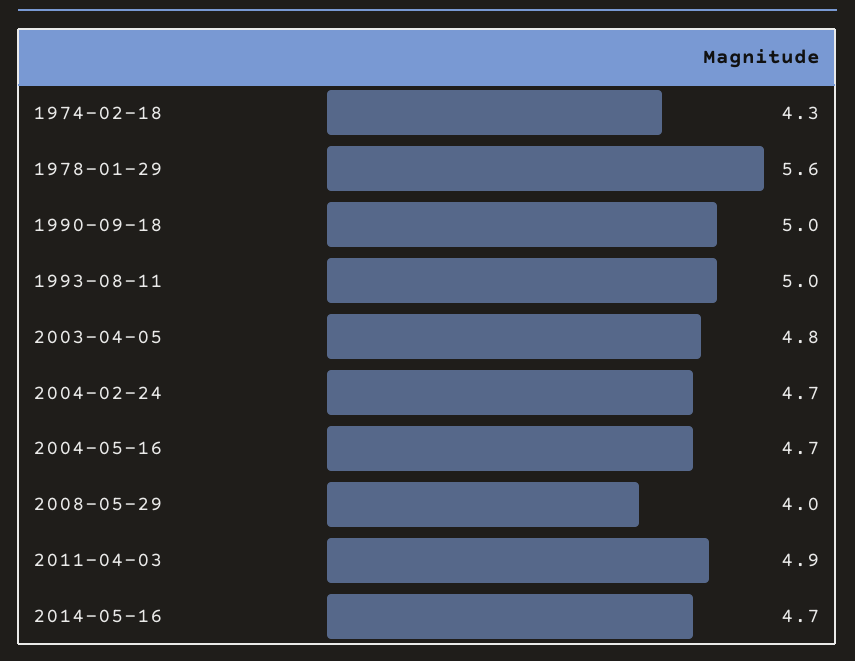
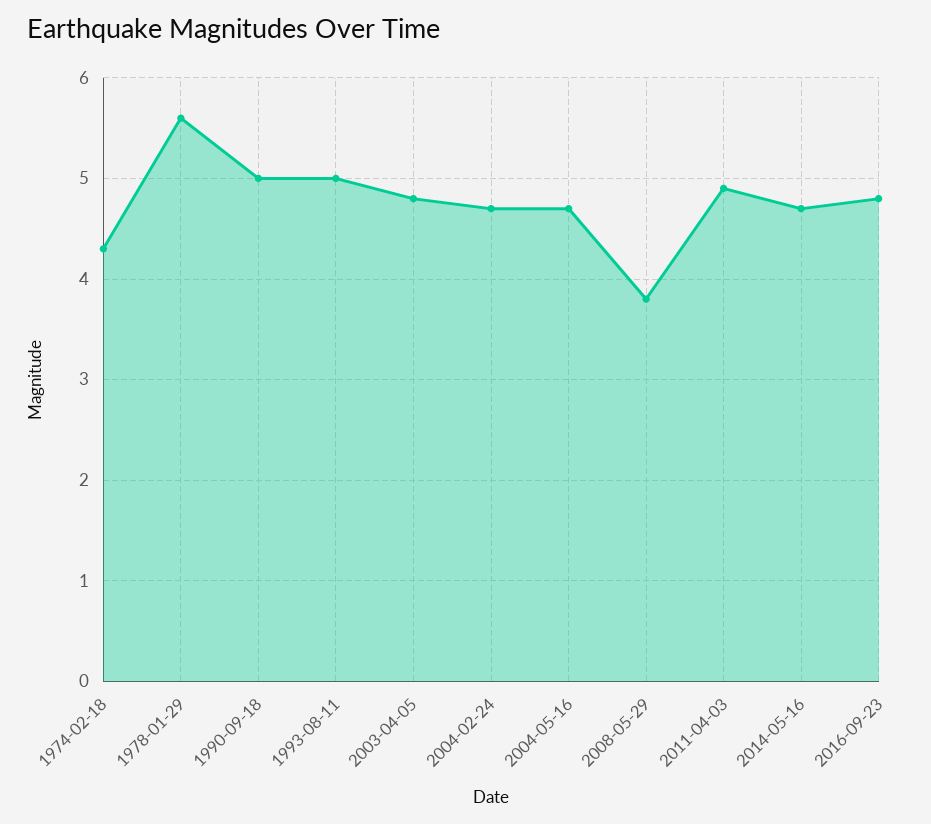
2008-05-29: 4 -> 3.8
2016-09-23: none -> 4.8

